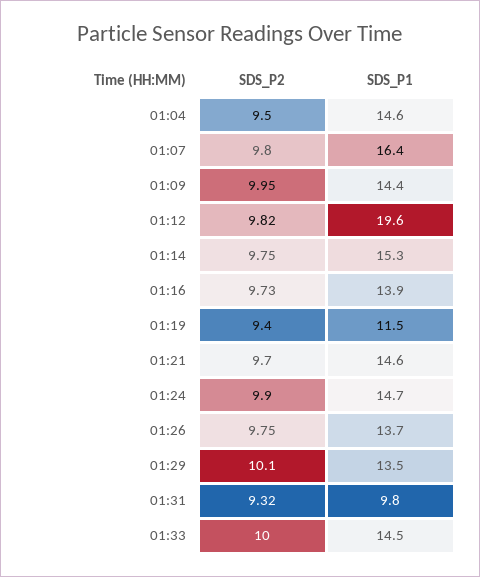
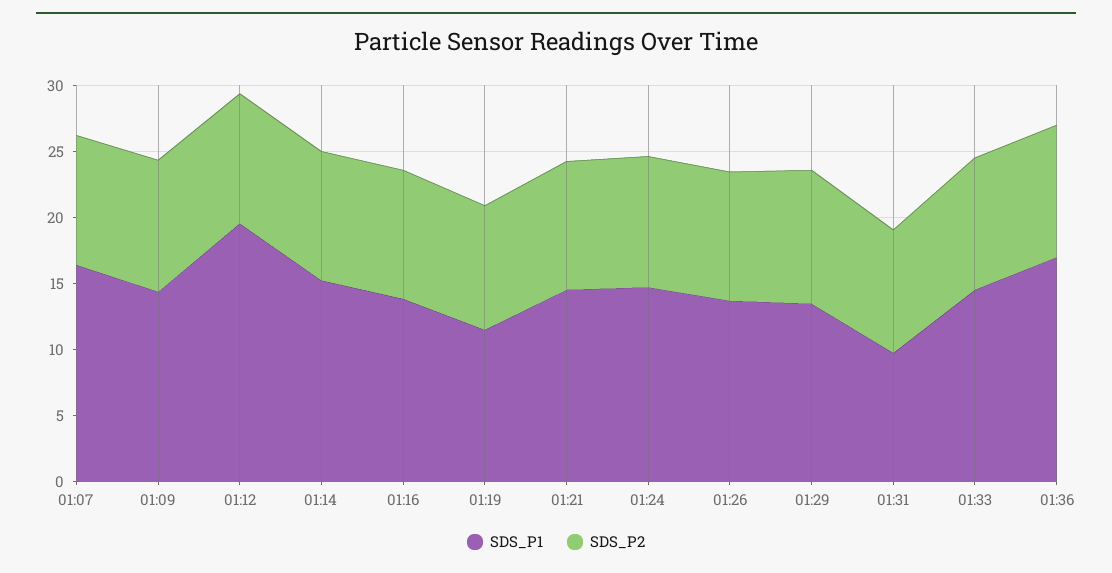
SDS_P2, 01:04: 9.5 -> none
SDS_P1, 01:04: 14.6 -> none
SDS_P1, 01:36: none -> 17
SDS_P2, 01:36: none -> 10

